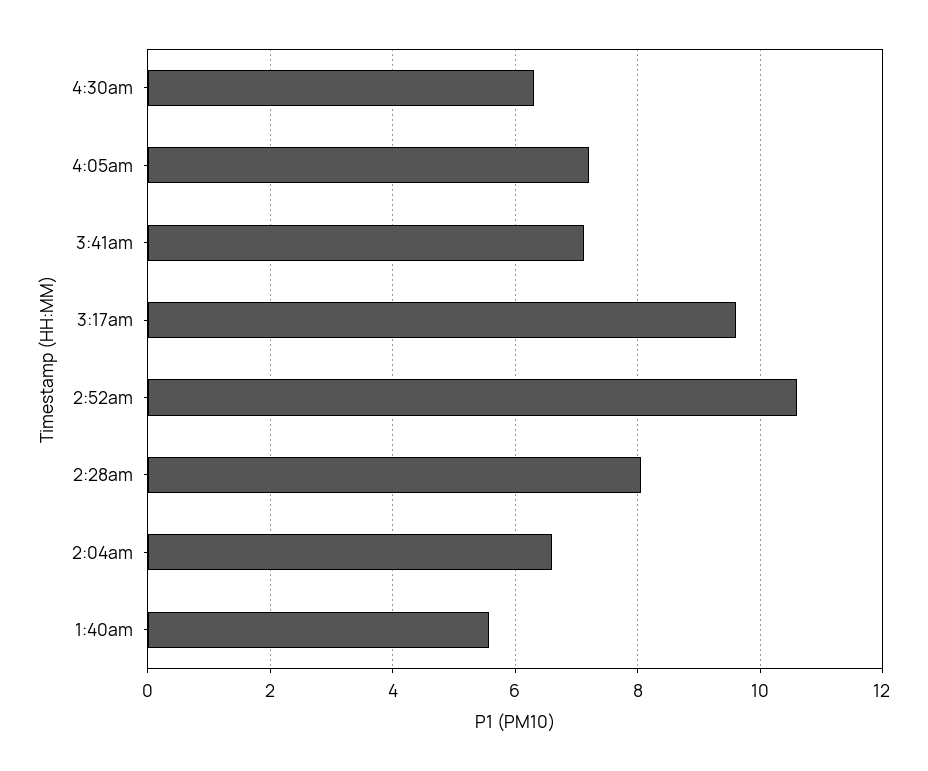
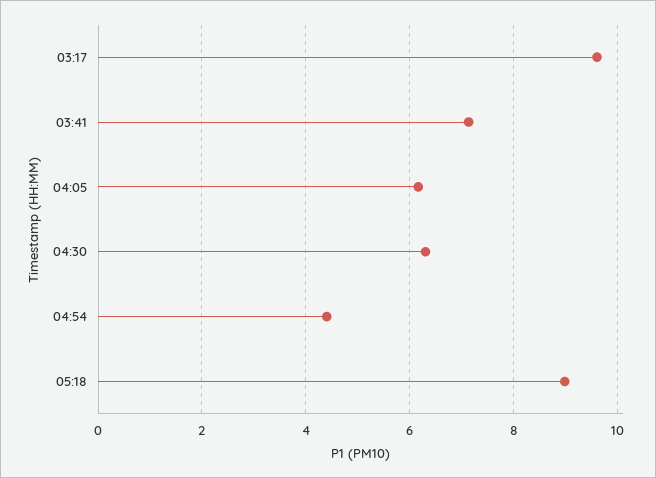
4:05am: 7.2 -> 6.2
2:52am: 10.6 -> none
2:28am: 8 -> none
2:04am: 6.6 -> none
1:40am: 5.6 -> none
04:54: none -> 4.4
05:18: none -> 9

